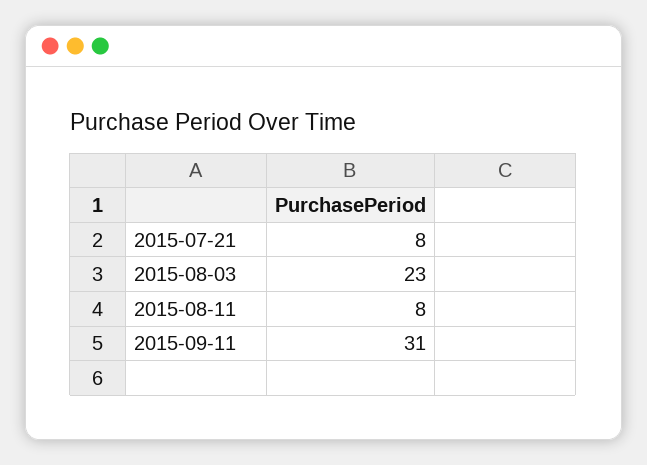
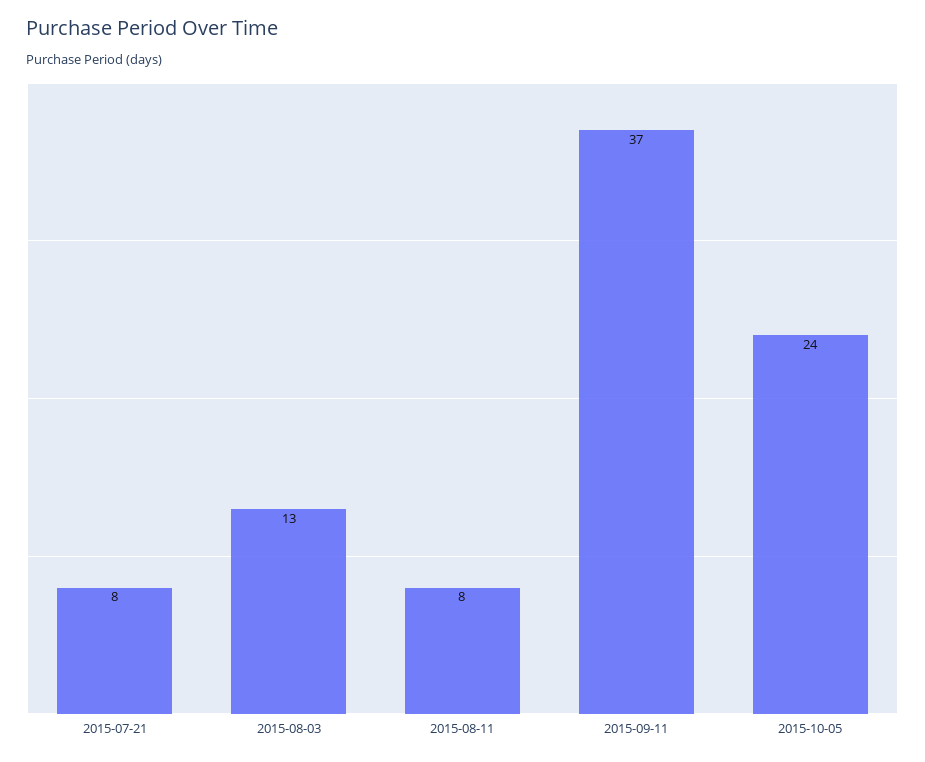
2015-08-03: 23 -> 13
2015-09-11: 31 -> 37
2015-10-05: none -> 24

